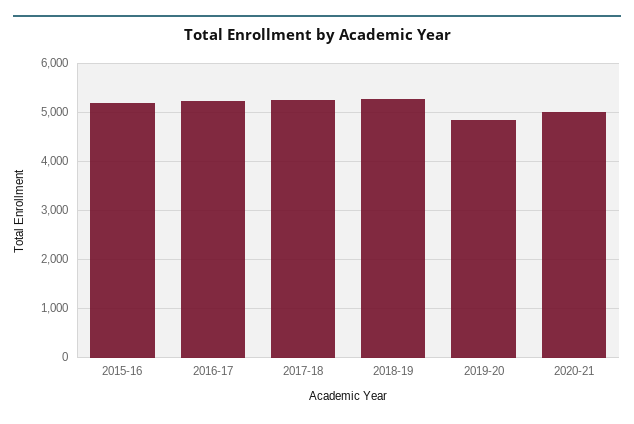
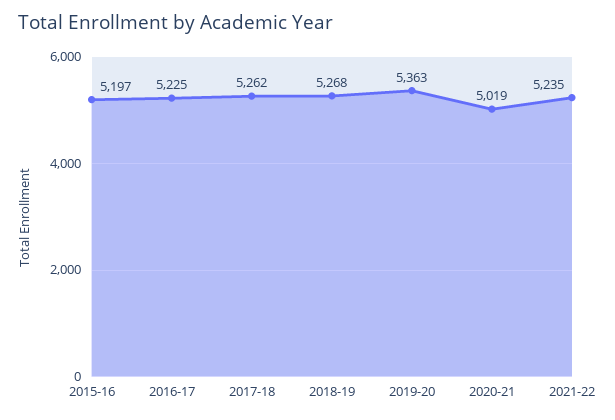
2019-20: 4800 -> 5363
2021-22: none -> 5235

